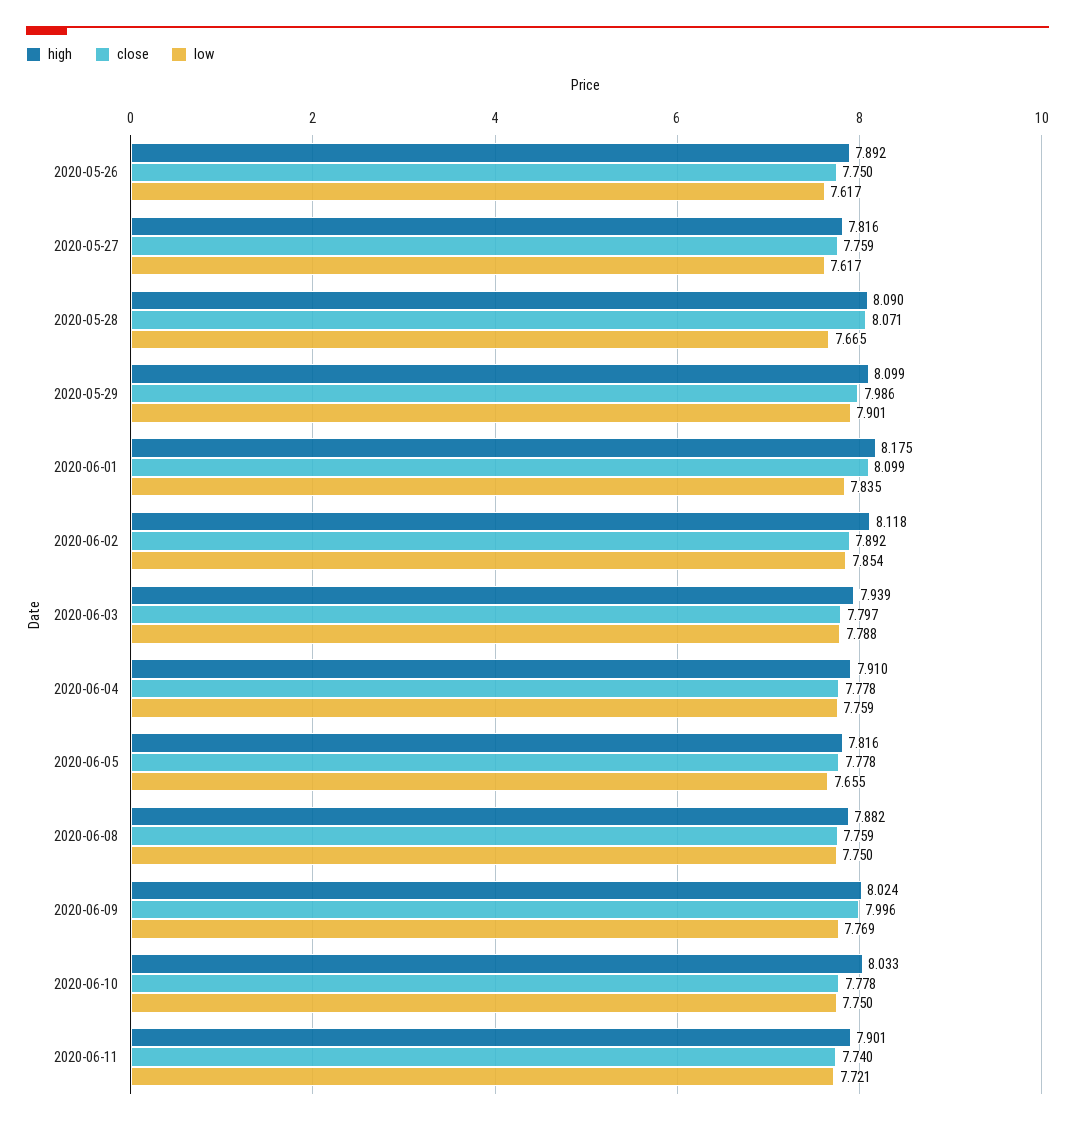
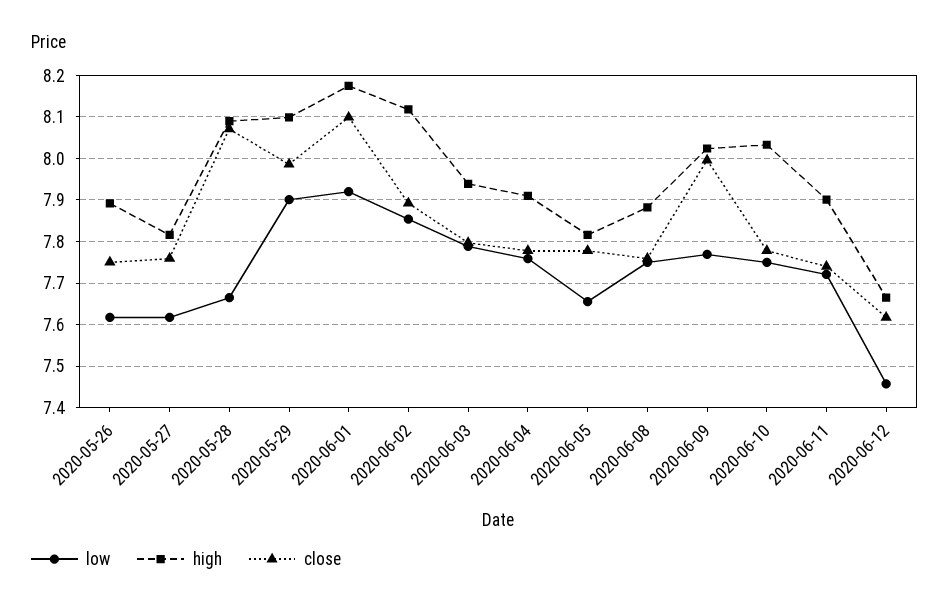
low, 2020-06-01: 7.835 -> 7.92
low, 2020-06-12: none -> 7.46
high, 2020-06-12: none -> 7.66
close, 2020-06-12: none -> 7.62

